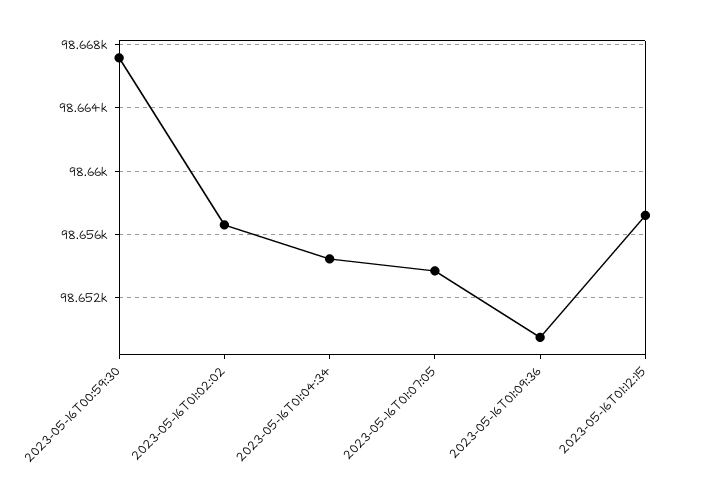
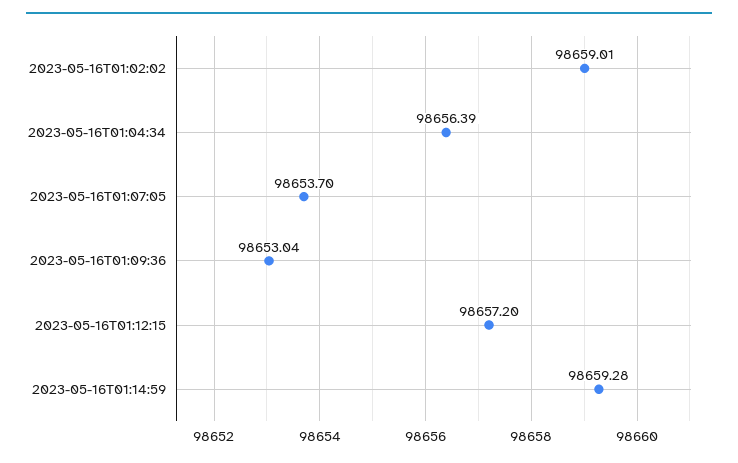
2023-05-16T00:59:30: 98667 -> none
2023-05-16T01:02:02: 98656.5 -> 98659.01
2023-05-16T01:04:34: 98654.5 -> 98656.39
2023-05-16T01:09:36: 98649.5 -> 98653.04
2023-05-16T01:14:59: none -> 98659.28

